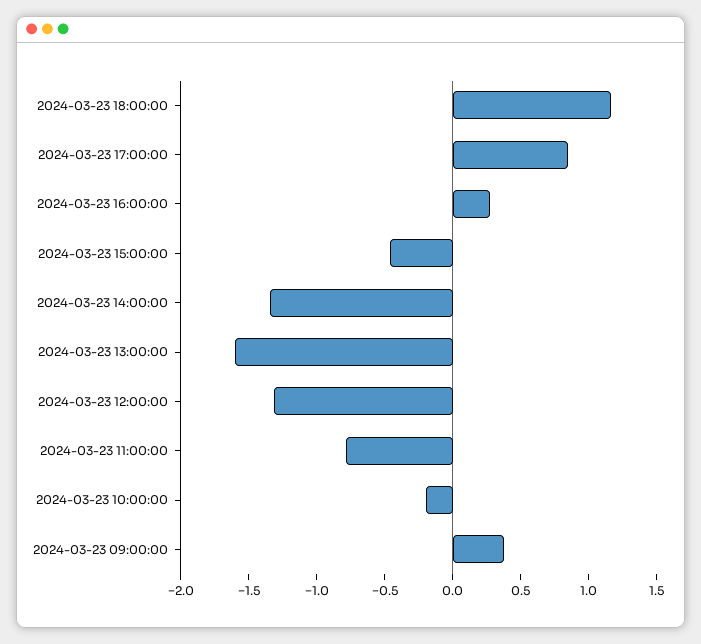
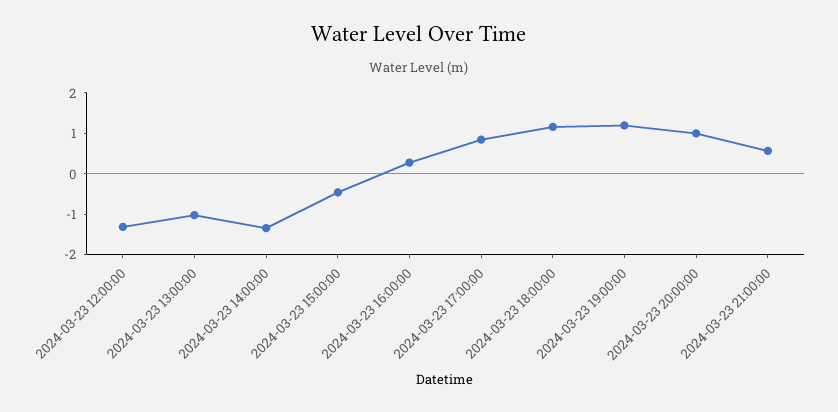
2024-03-23 13:00:00: -1.6 -> -1
2024-03-23 11:00:00: -0.8 -> none
2024-03-23 10:00:00: -0.2 -> none
2024-03-23 09:00:00: 0.4 -> none
2024-03-23 19:00:00: none -> 1.2
2024-03-23 20:00:00: none -> 1
2024-03-23 21:00:00: none -> 0.6

